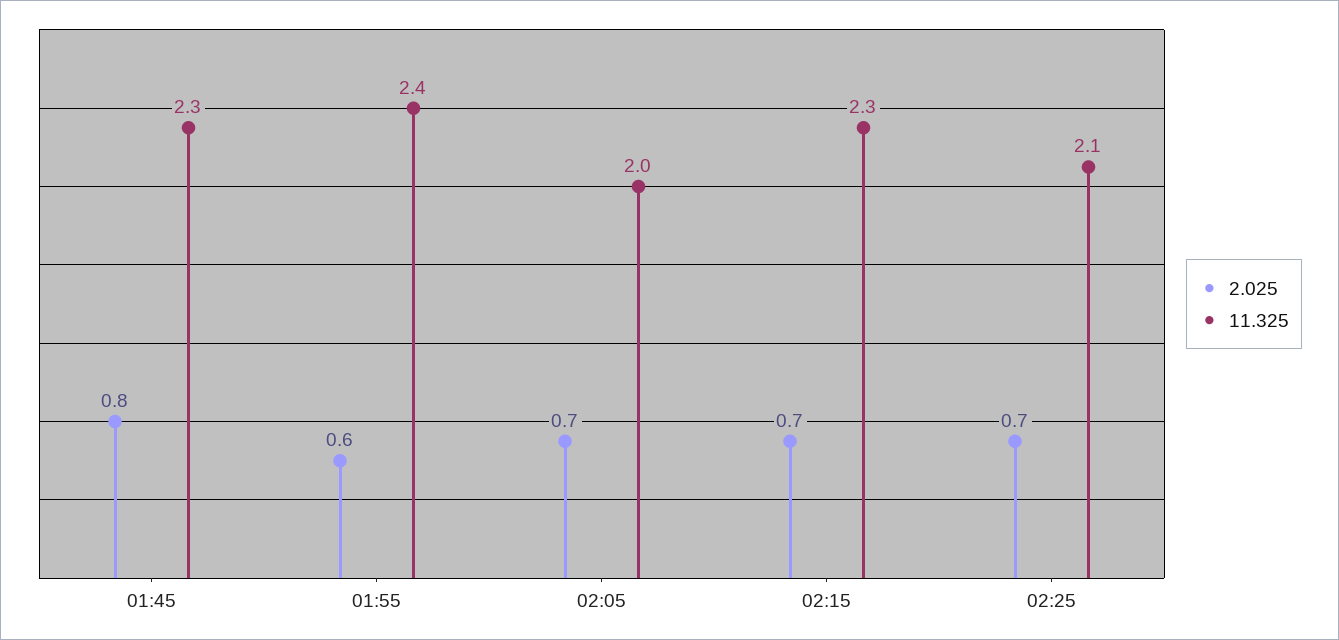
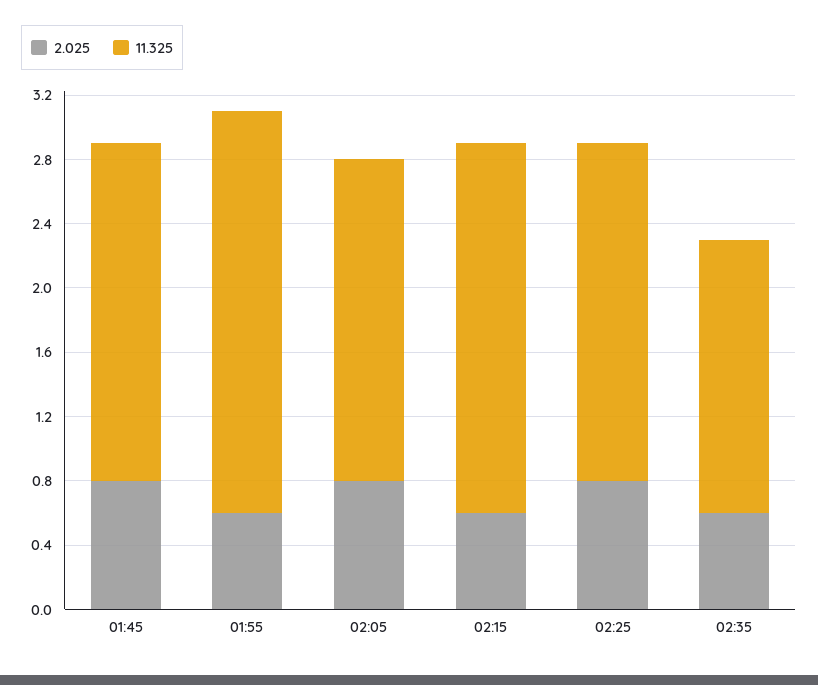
11.325, 01:45: 2.3 -> 2.1
11.325, 01:55: 2.4 -> 2.5
2.025, 02:05: 0.7 -> 0.8
2.025, 02:15: 0.7 -> 0.6
2.025, 02:25: 0.7 -> 0.8
2.025, 02:35: none -> 0.6
11.325, 02:35: none -> 1.7

